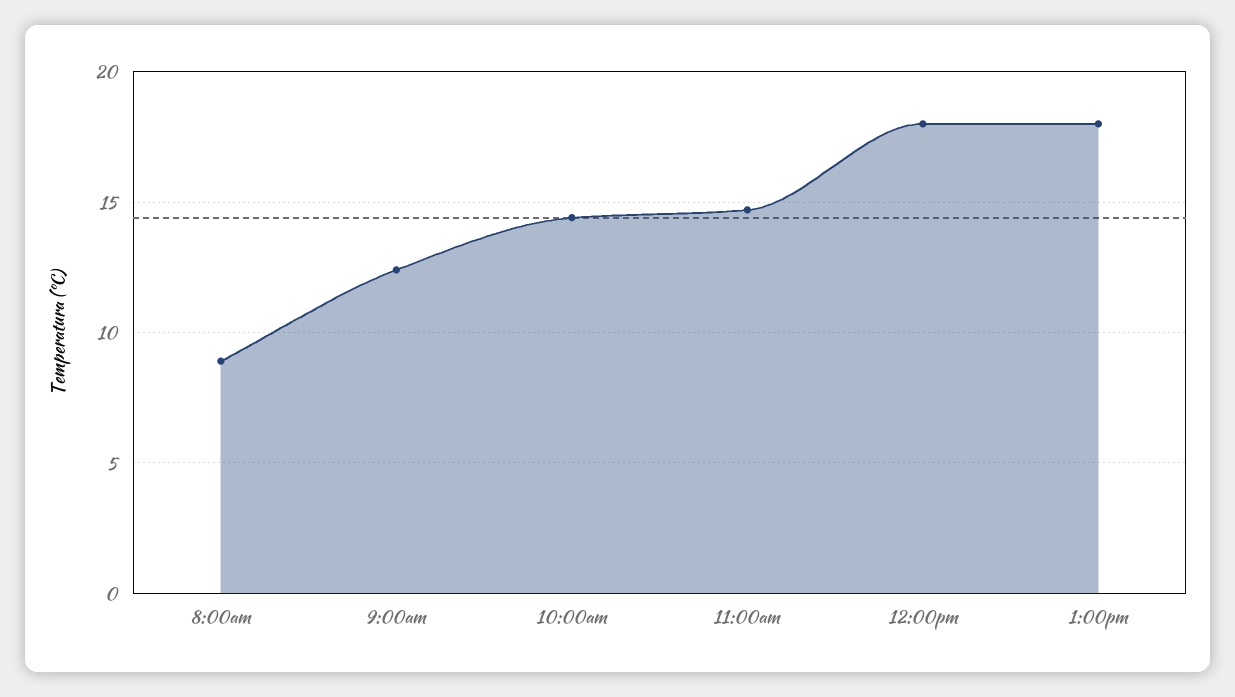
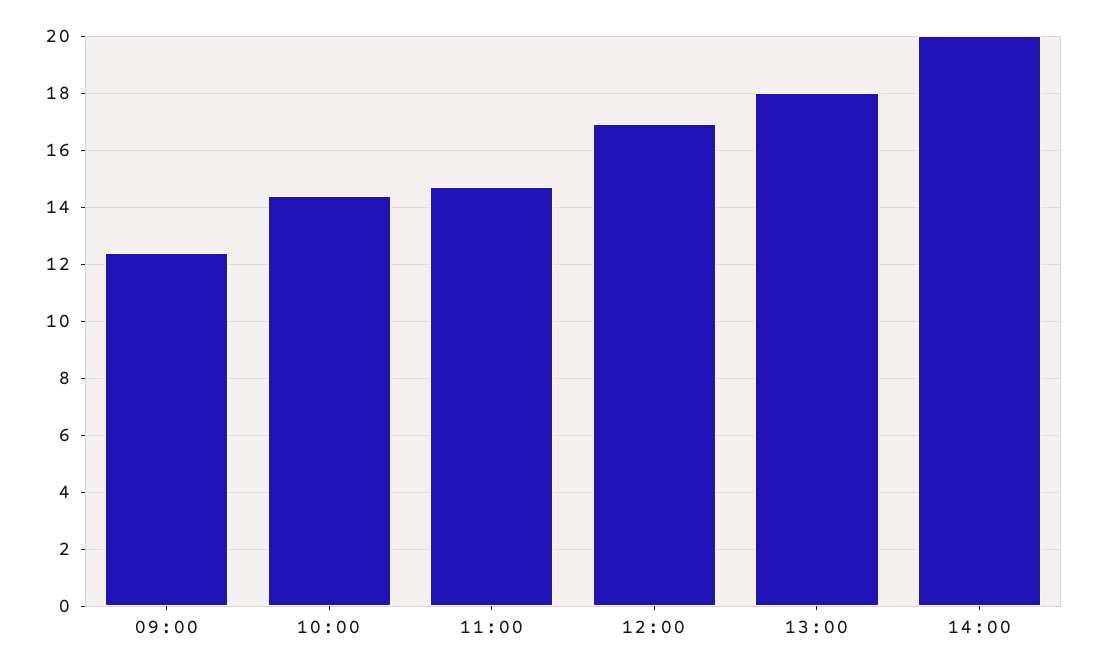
8:00am: 9 -> none
12:00pm: 18 -> 17
14:00: none -> 20

